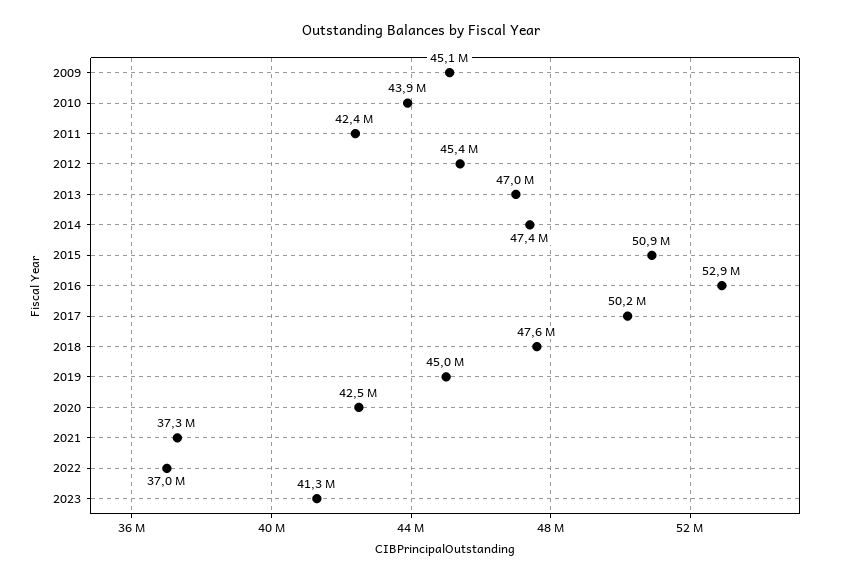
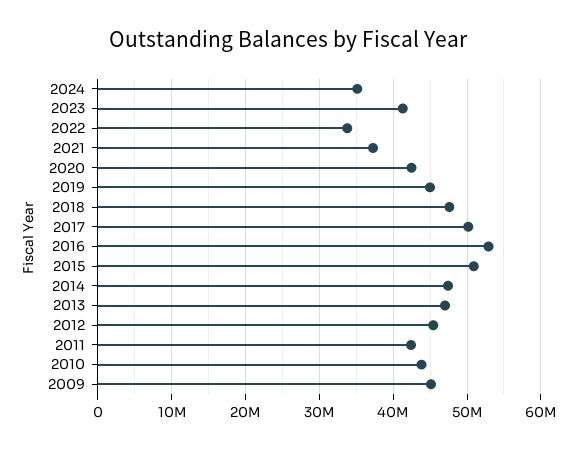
2022: 37000000 -> 34000000
2024: none -> 35000000

